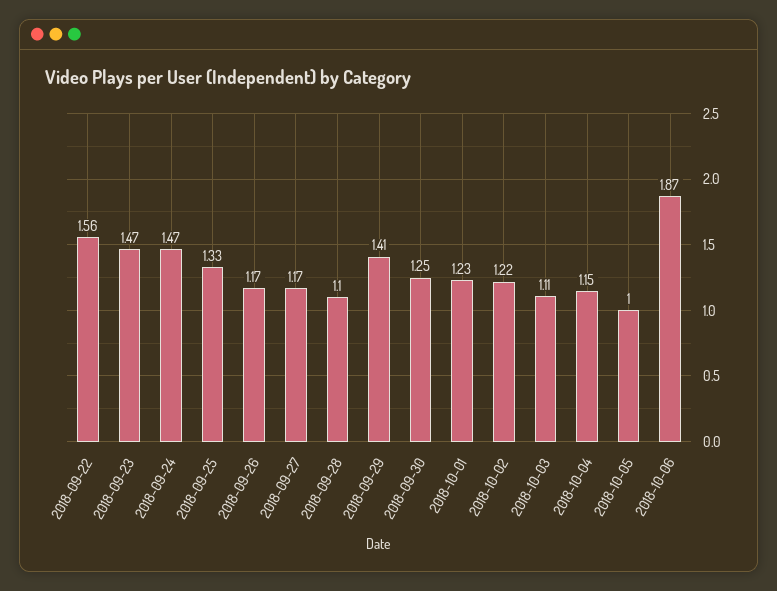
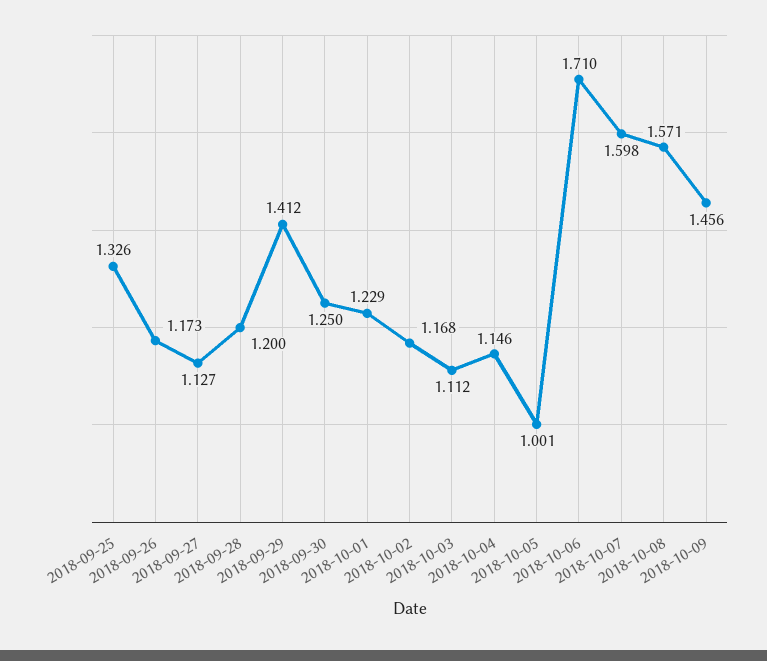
2018-09-22: 1.56 -> none
2018-09-23: 1.47 -> none
2018-09-24: 1.47 -> none
2018-09-27: 1.17 -> 1.127
2018-09-28: 1.1 -> 1.2
2018-10-02: 1.22 -> 1.168
2018-10-06: 1.87 -> 1.71
2018-10-07: none -> 1.598
2018-10-08: none -> 1.571
2018-10-09: none -> 1.456

